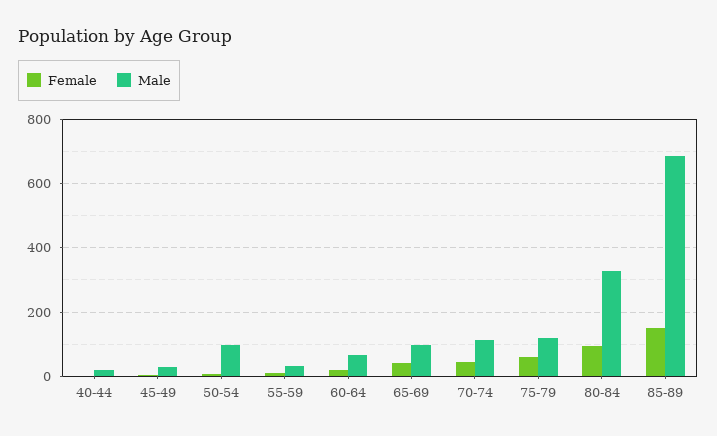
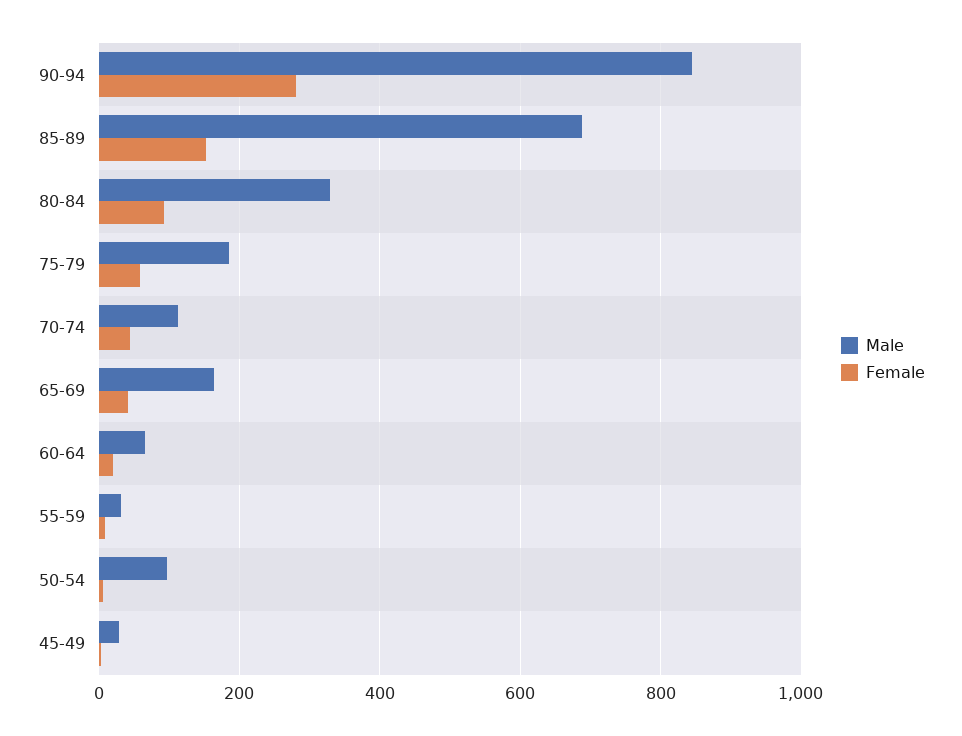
Female, 40-44: 0 -> none
Male, 40-44: 20 -> none
Male, 65-69: 100 -> 160
Male, 75-79: 120 -> 180
Male, 90-94: none -> 840
Female, 90-94: none -> 280

